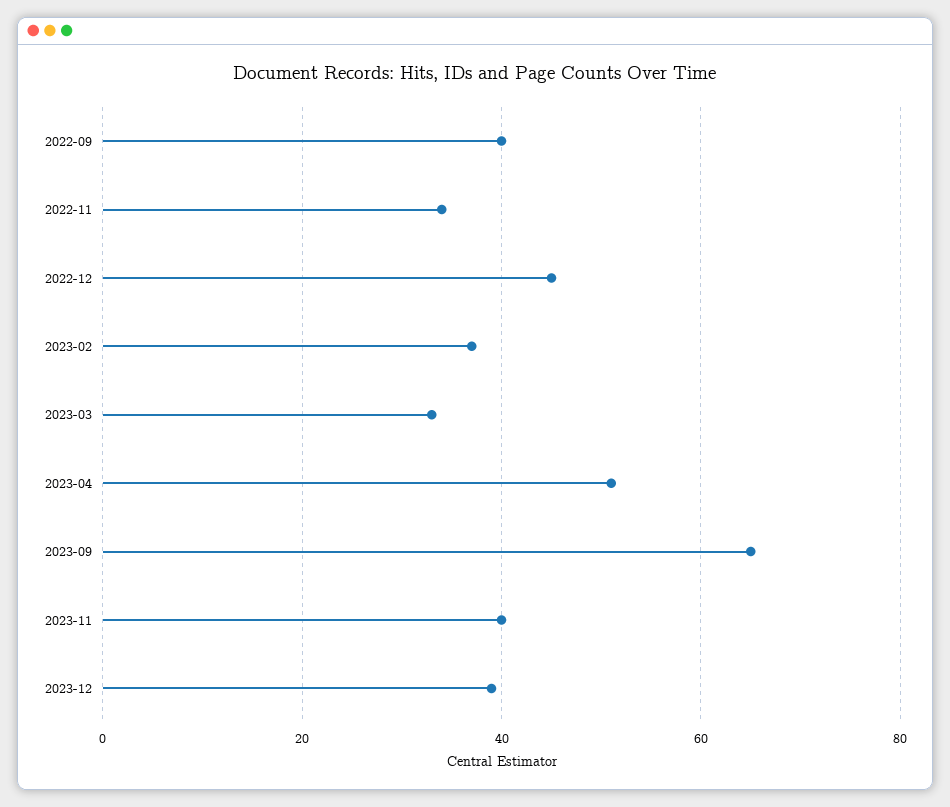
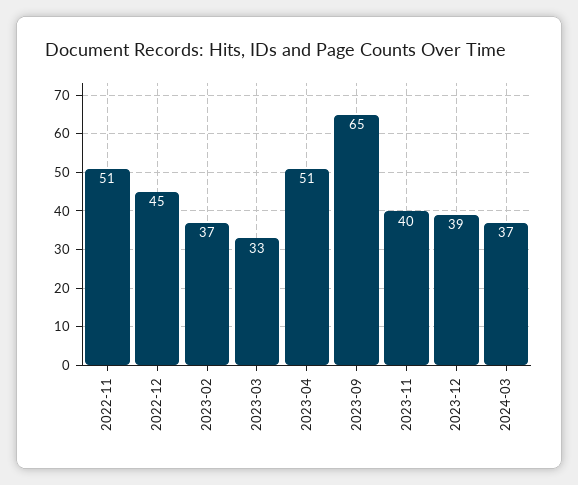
2022-09: 40 -> none
2022-11: 35 -> 51
2024-03: none -> 37

